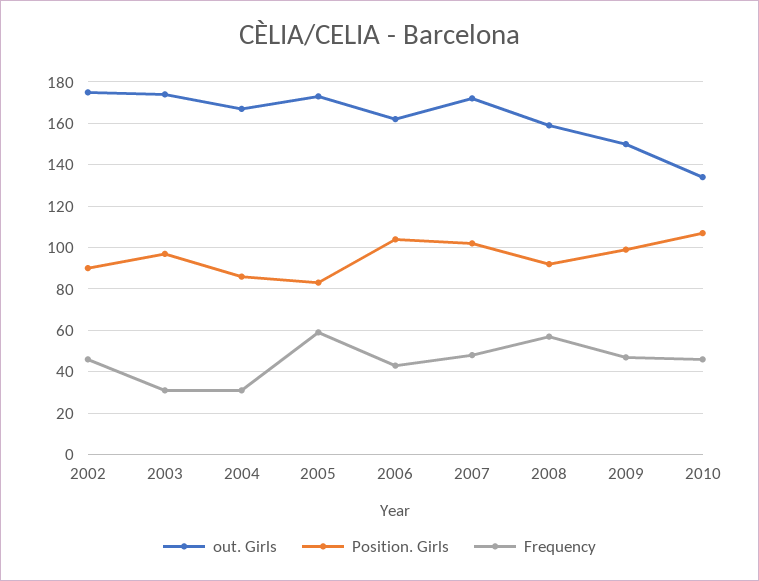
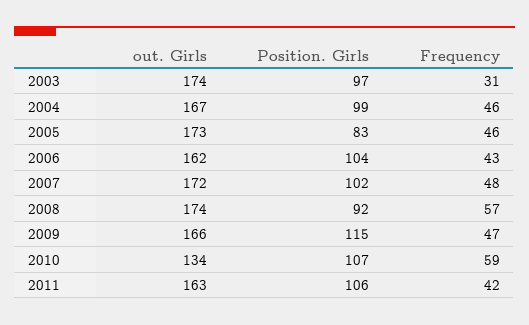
out. Girls, 2002: 175 -> none
Position. Girls, 2002: 90 -> none
Frequency, 2002: 45 -> none
Position. Girls, 2004: 85 -> 99
Frequency, 2004: 30 -> 46
Frequency, 2005: 60 -> 46
out. Girls, 2008: 160 -> 174
out. Girls, 2009: 150 -> 166
Position. Girls, 2009: 100 -> 115
Frequency, 2010: 45 -> 59
out. Girls, 2011: none -> 163
Position. Girls, 2011: none -> 106
Frequency, 2011: none -> 42

